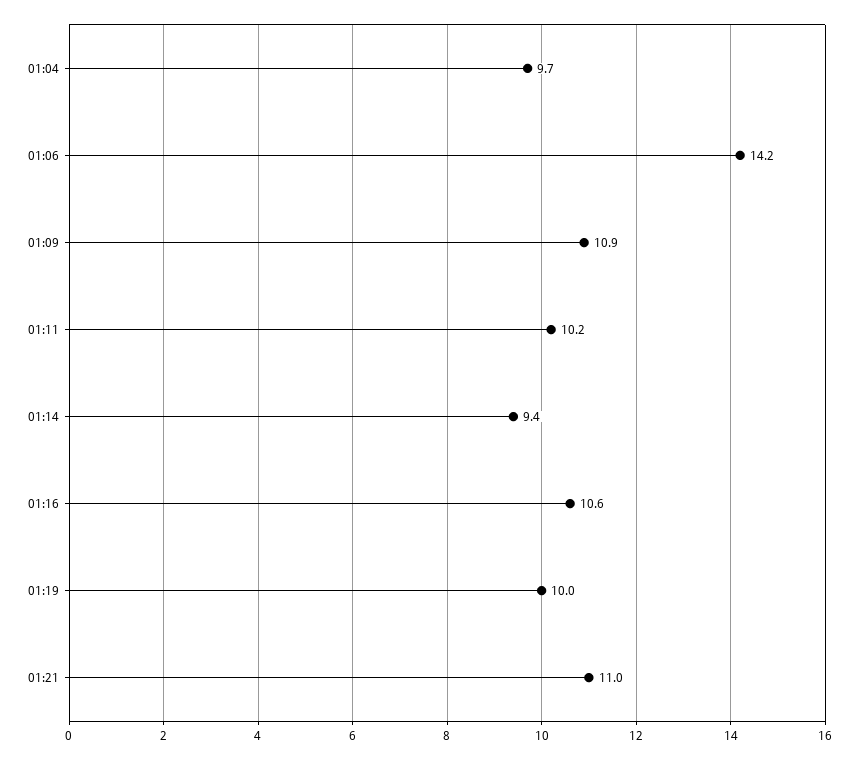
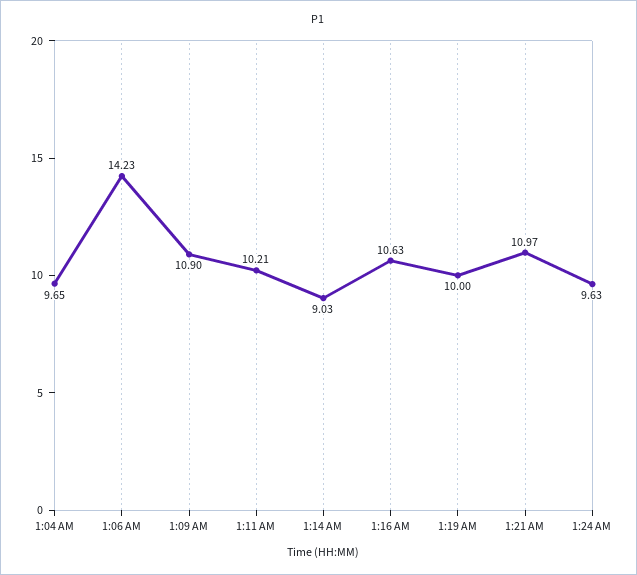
01:14: 9.4 -> 9.03
1:24 AM: none -> 9.63

